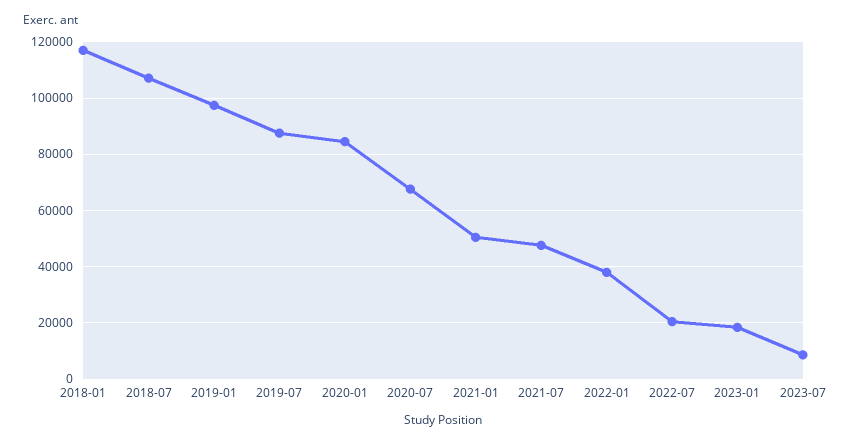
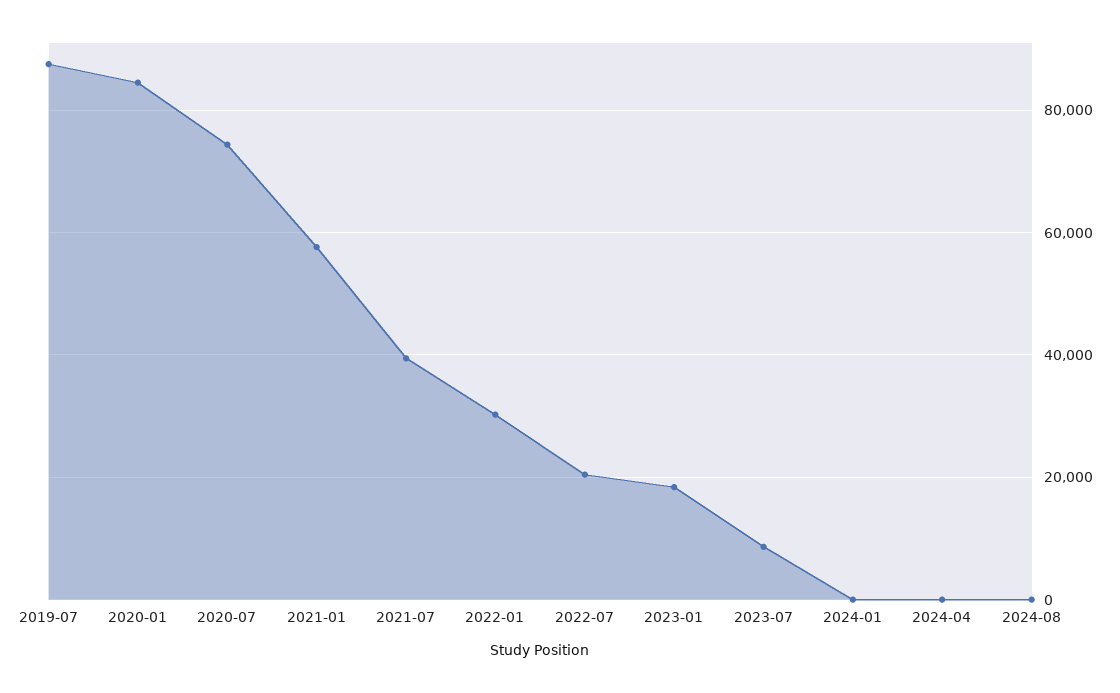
2018-01: 117500 -> none
2018-07: 107500 -> none
2019-01: 97500 -> none
2020-07: 67500 -> 74000
2021-01: 50000 -> 58000
2021-07: 47500 -> 40000
2022-01: 37500 -> 30000
2024-01: none -> 0
2024-04: none -> 0
2024-08: none -> 0

